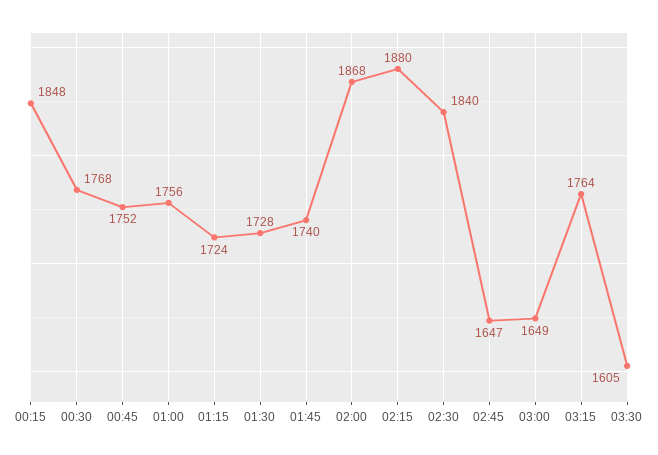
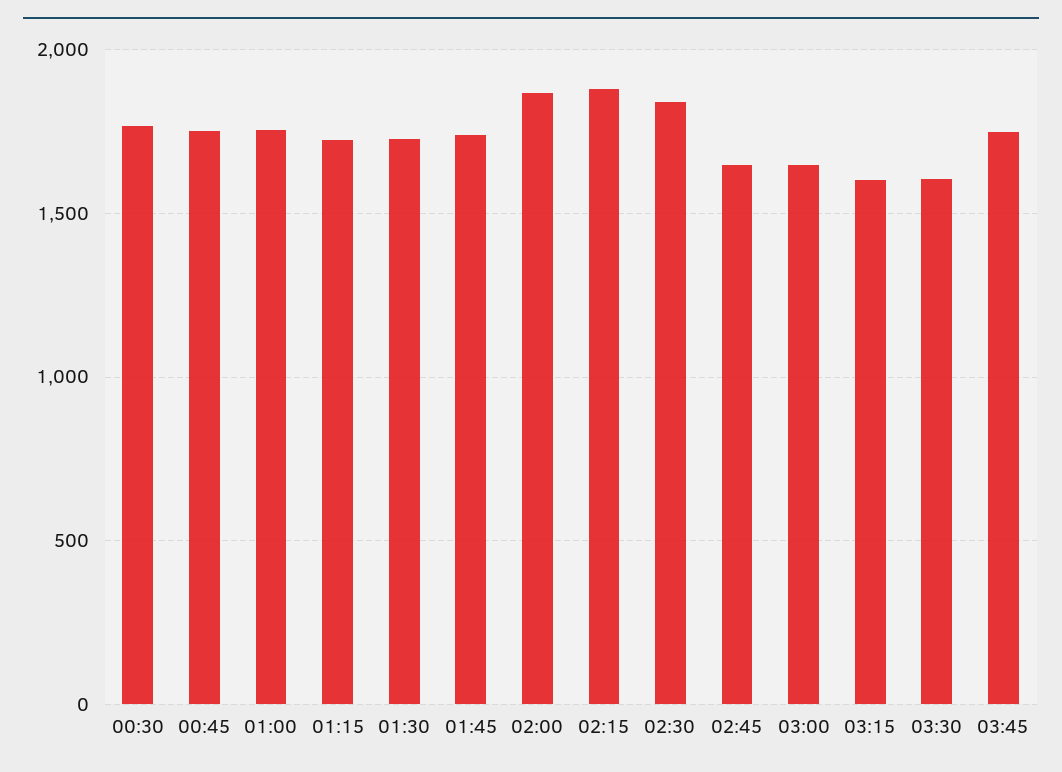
00:15: 1848 -> none
03:15: 1764 -> 1600
03:45: none -> 1750

